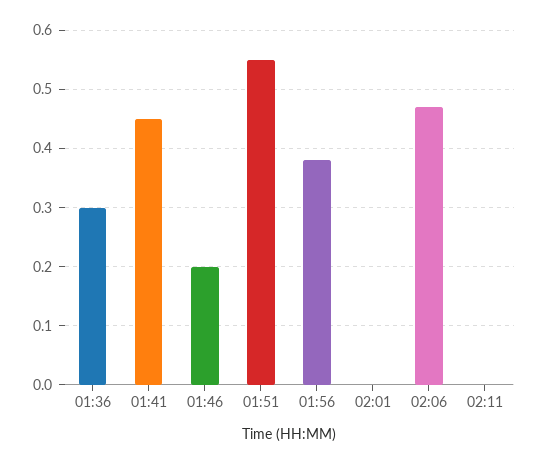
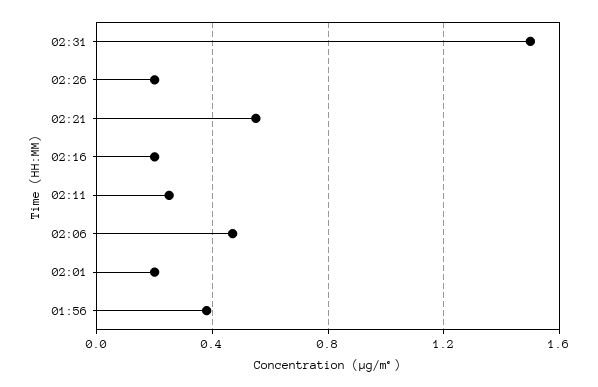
01:36: 0.3 -> none
01:41: 0.45 -> none
01:46: 0.2 -> none
01:51: 0.55 -> none
02:01: 0 -> 0.2
02:11: 0 -> 0.25
02:31: none -> 1.5
02:26: none -> 0.2
02:21: none -> 0.55
02:16: none -> 0.2

